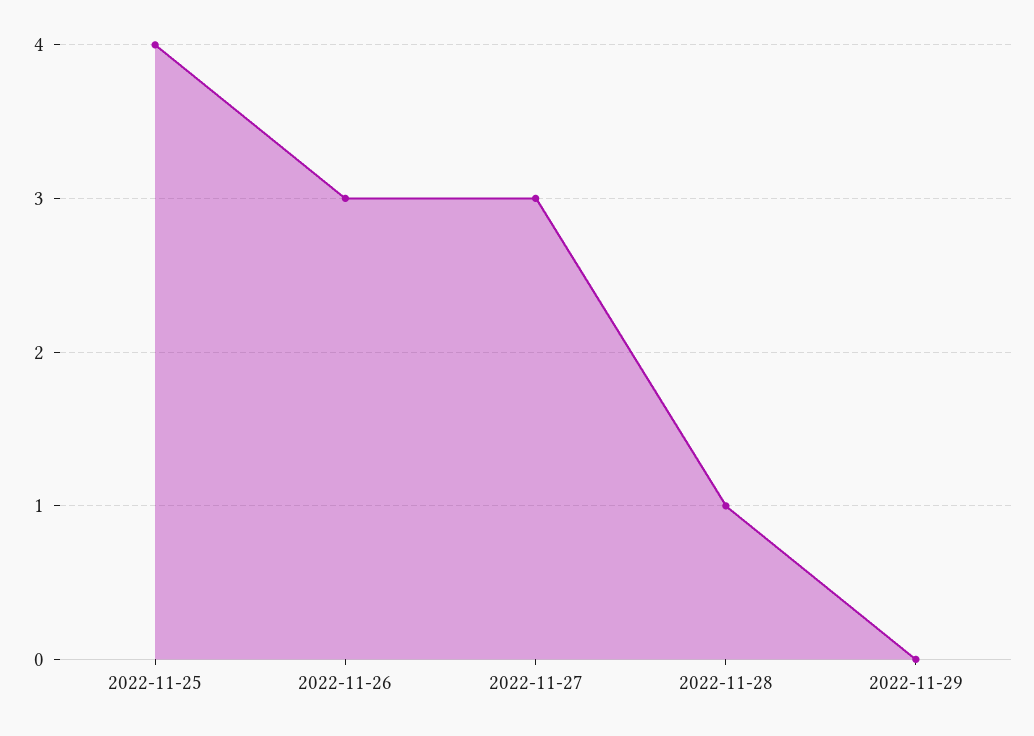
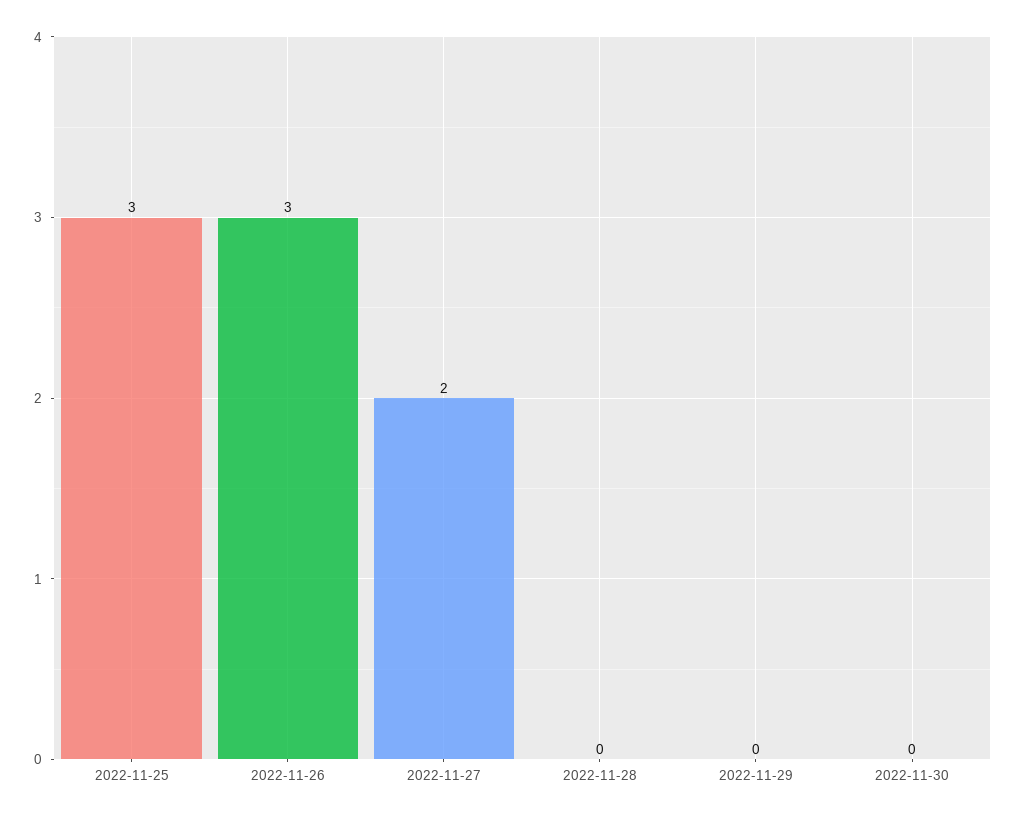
2022-11-25: 4 -> 3
2022-11-27: 3 -> 2
2022-11-28: 1 -> 0
2022-11-30: none -> 0

